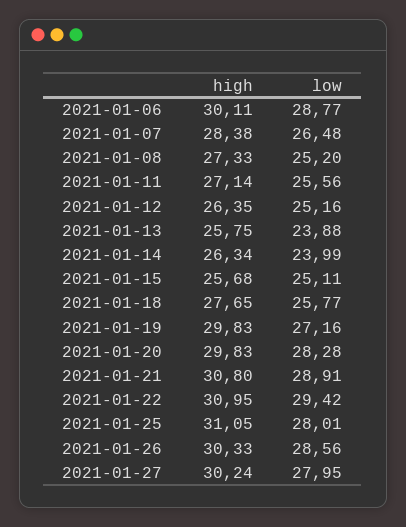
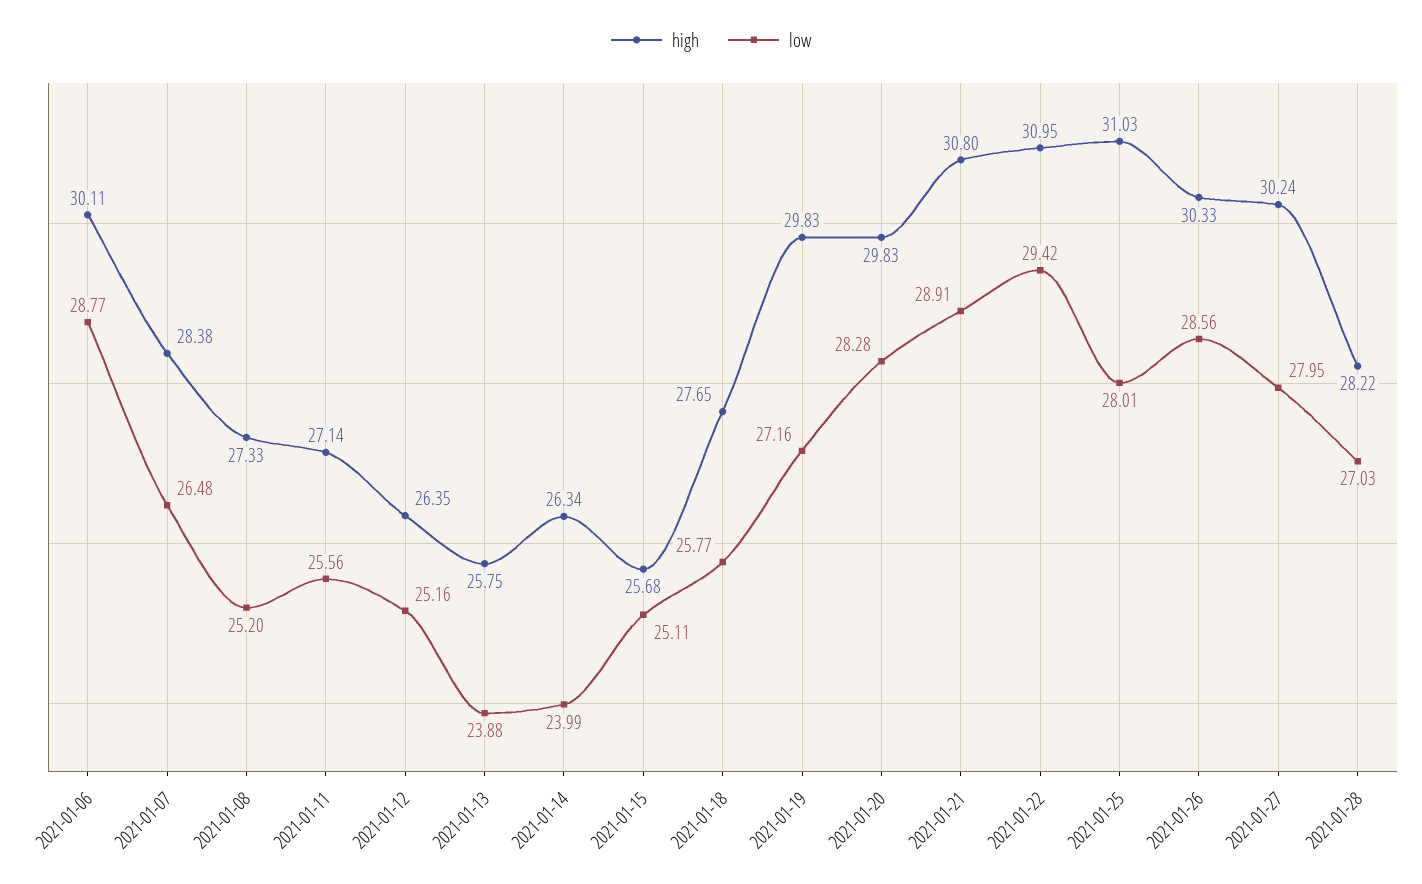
high, 2021-01-25: 31.05 -> 31.03
high, 2021-01-28: none -> 28.22
low, 2021-01-28: none -> 27.03

